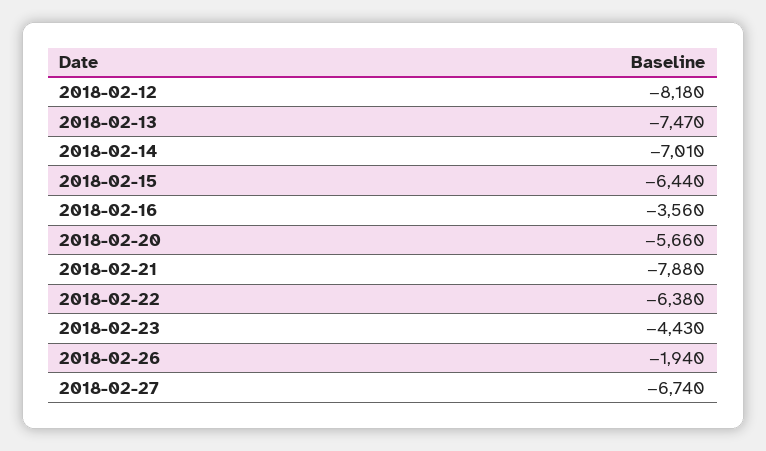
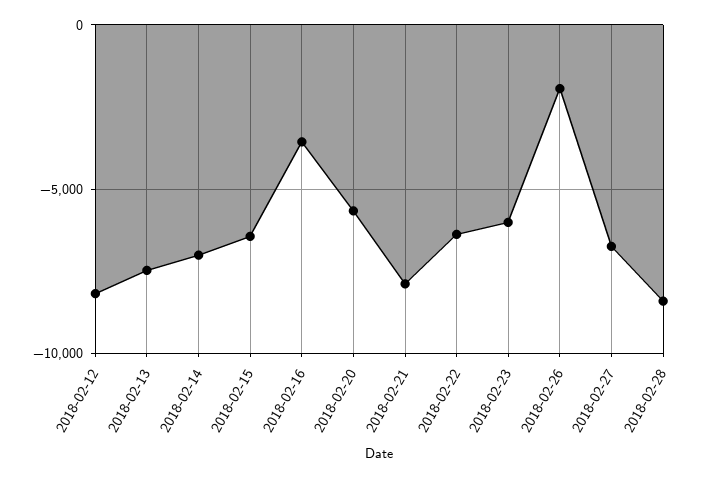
2018-02-23: -4430 -> -6000
2018-02-28: none -> -8500

